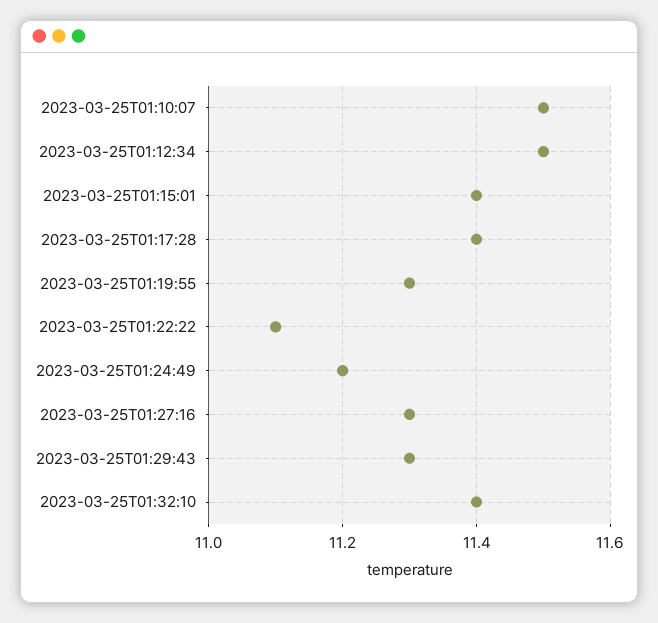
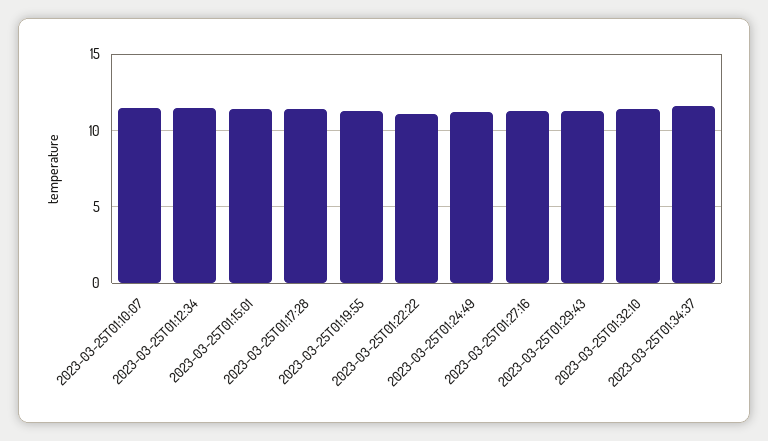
2023-03-25T01:34:37: none -> 11.5

